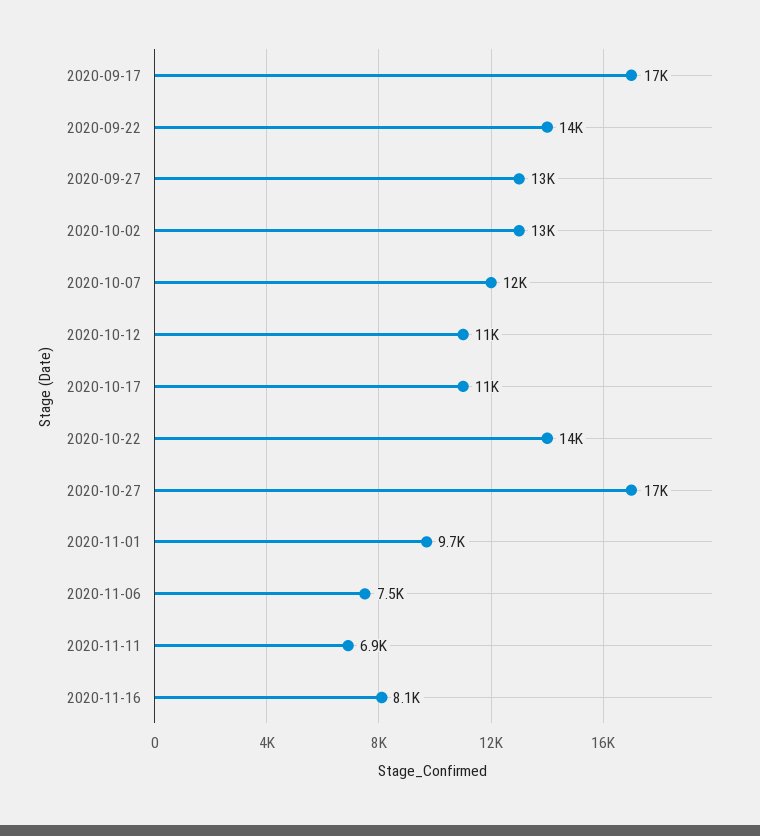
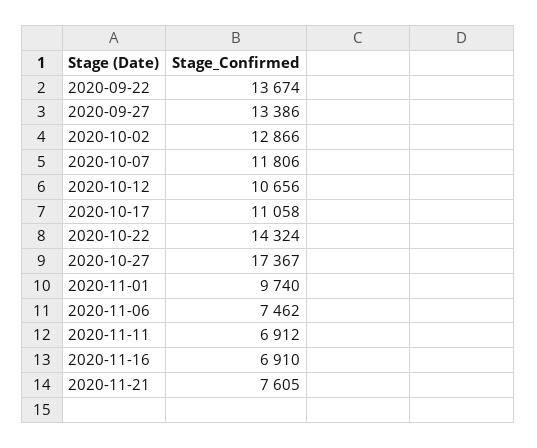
2020-09-17: 17000 -> none
2020-11-16: 8100 -> 6910
2020-11-21: none -> 7605

